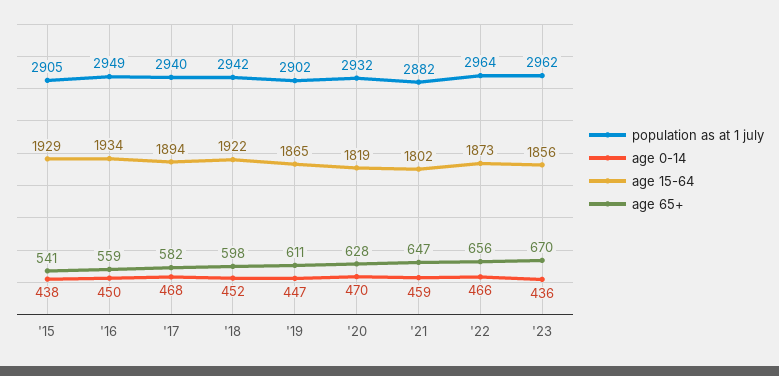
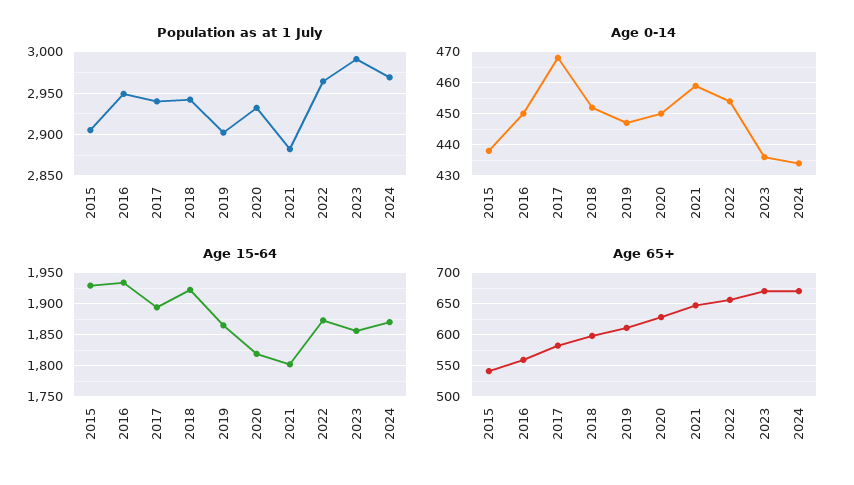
age 0-14, '20: 470 -> 450
age 0-14, '22: 466 -> 455
population as at 1 july, '23: 2962 -> 2990
population as at 1 july, 2024: none -> 2970
age 0-14, 2024: none -> 435
age 15-64, 2024: none -> 1870
age 65+, 2024: none -> 670

